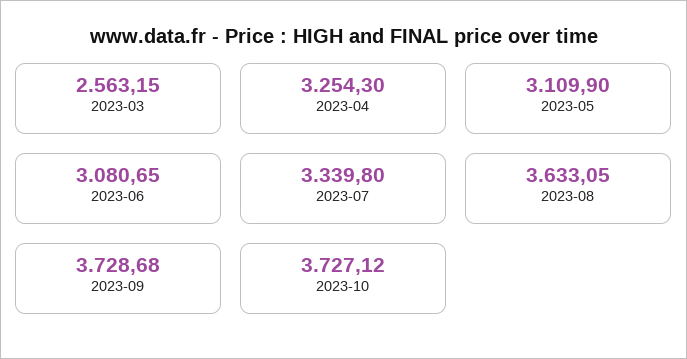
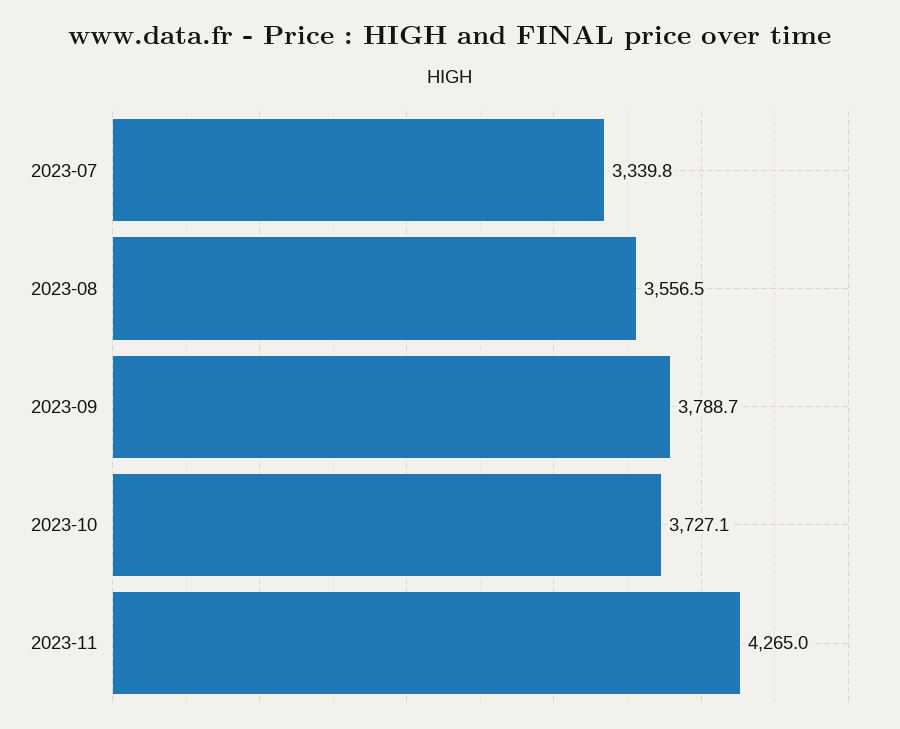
2023-03: 2563.15 -> none
2023-04: 3254.3 -> none
2023-05: 3109.9 -> none
2023-06: 3080.65 -> none
2023-08: 3633.05 -> 3556.5
2023-09: 3728.68 -> 3788.7
2023-11: none -> 4265

